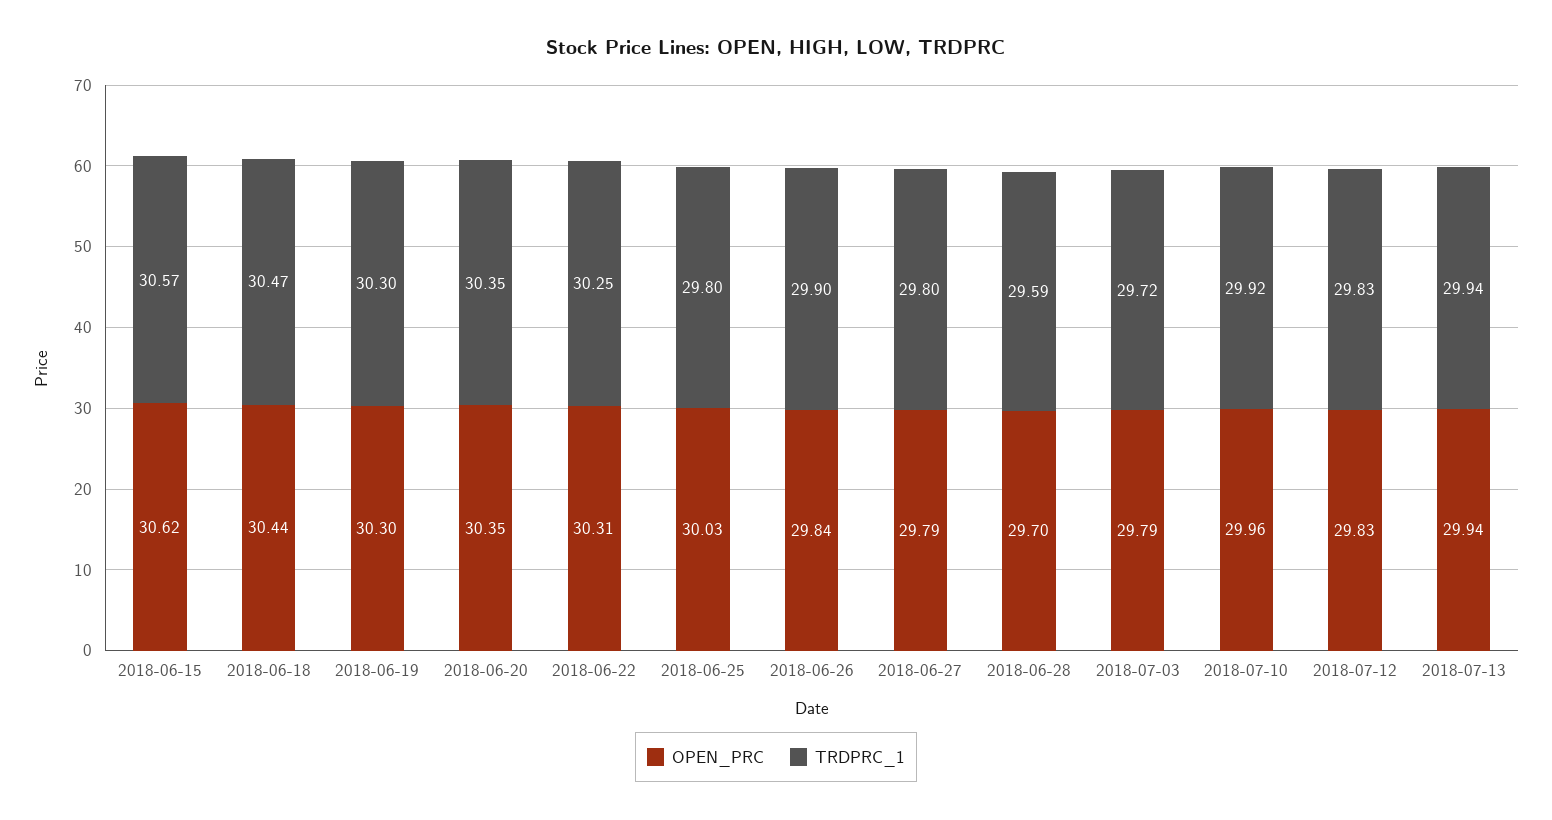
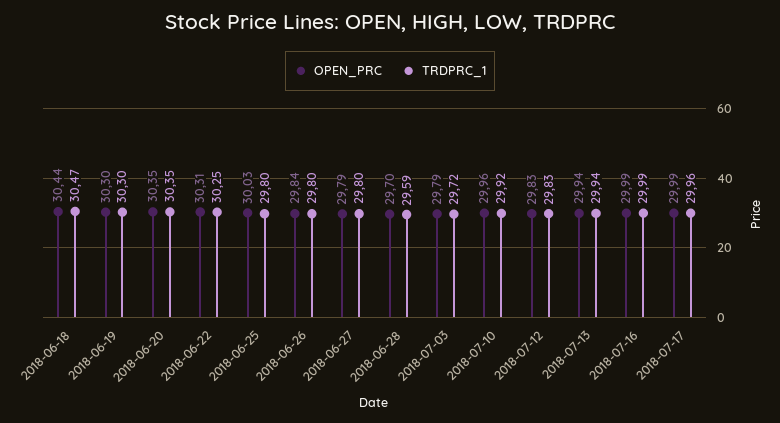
OPEN_PRC, 2018-06-15: 30.62 -> none
TRDPRC_1, 2018-06-15: 30.57 -> none
TRDPRC_1, 2018-06-26: 29.9 -> 29.8
OPEN_PRC, 2018-07-16: none -> 29.99
TRDPRC_1, 2018-07-16: none -> 29.99
OPEN_PRC, 2018-07-17: none -> 29.99
TRDPRC_1, 2018-07-17: none -> 29.96

